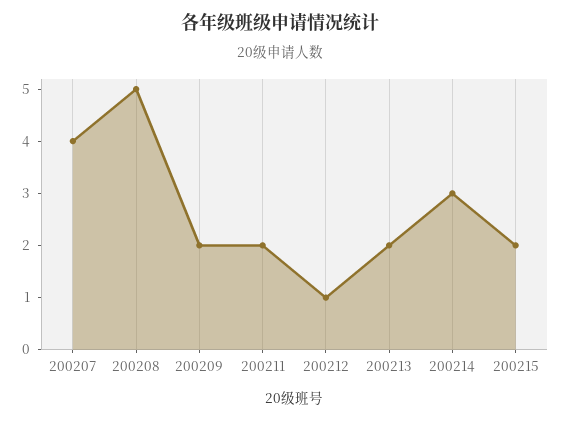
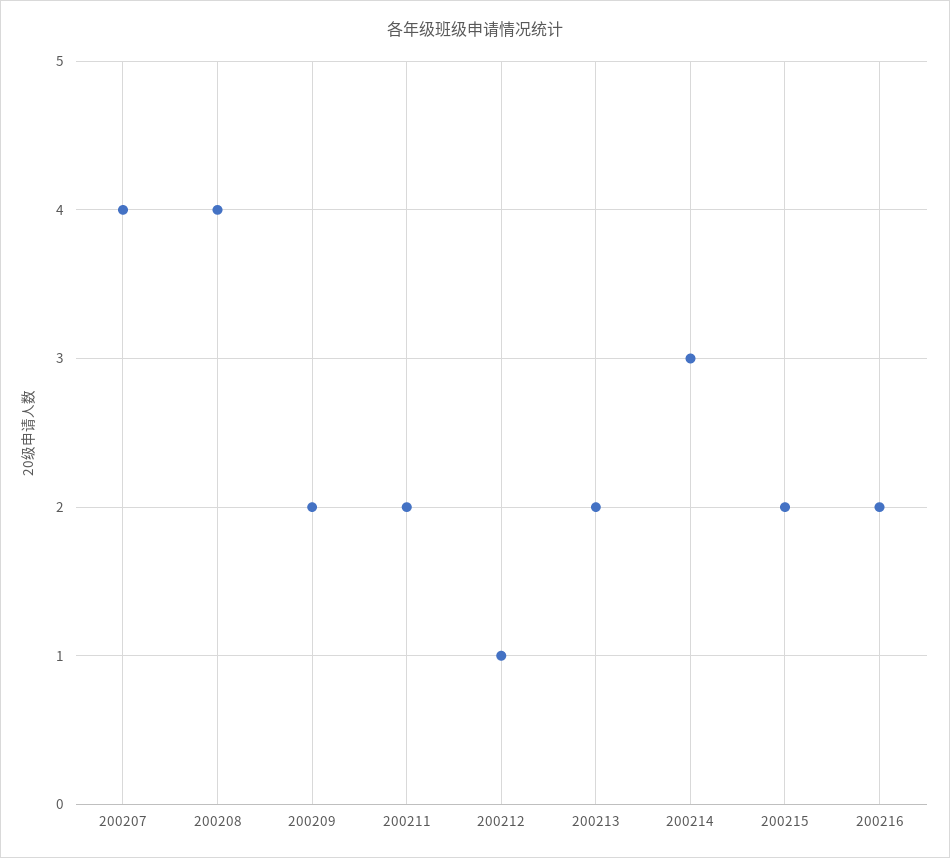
200208: 5 -> 4
200216: none -> 2

